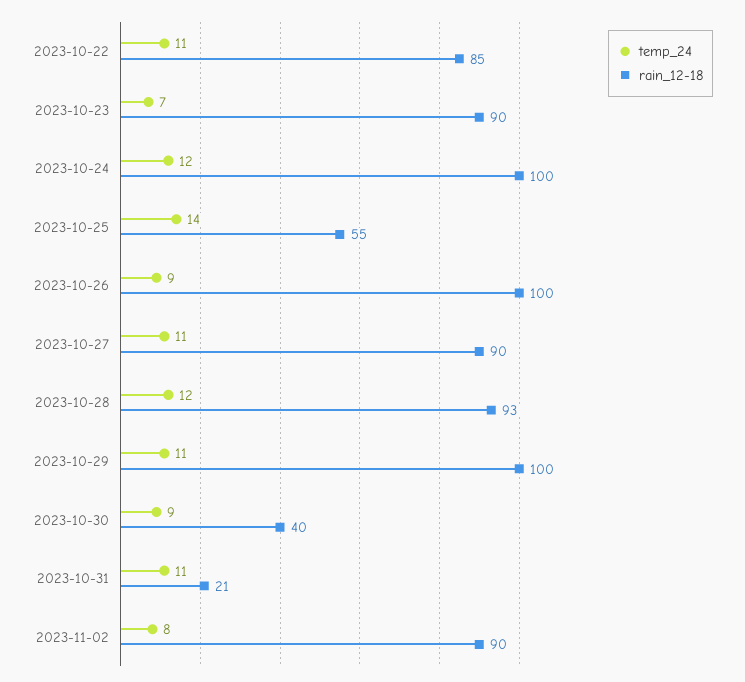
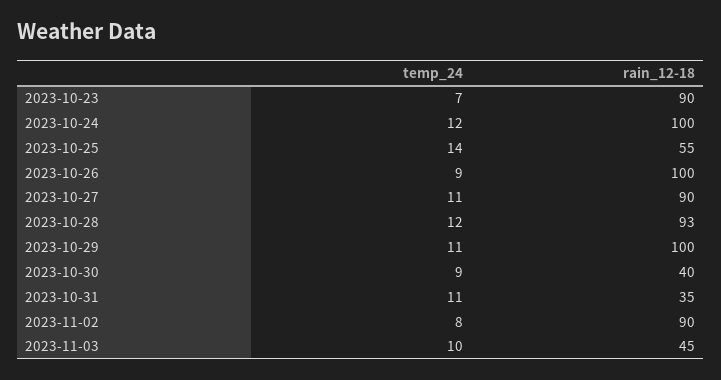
temp_24, 2023-10-22: 11 -> none
rain_12-18, 2023-10-22: 85 -> none
rain_12-18, 2023-10-31: 21 -> 35
temp_24, 2023-11-03: none -> 10
rain_12-18, 2023-11-03: none -> 45

